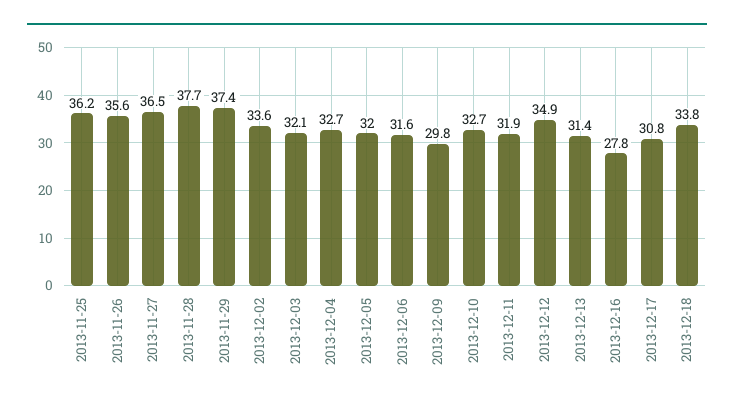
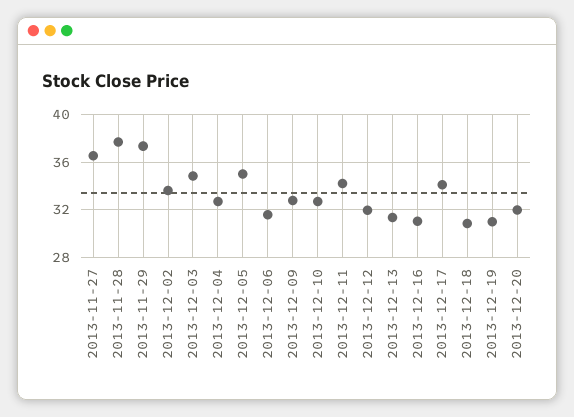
2013-11-25: 36.2 -> none
2013-11-26: 35.6 -> none
2013-12-03: 32.1 -> 35
2013-12-05: 32 -> 35
2013-12-09: 29.8 -> 33
2013-12-11: 31.9 -> 34
2013-12-12: 34.9 -> 32
2013-12-16: 27.8 -> 31
2013-12-17: 30.8 -> 34
2013-12-18: 33.8 -> 31
2013-12-19: none -> 31
2013-12-20: none -> 32

